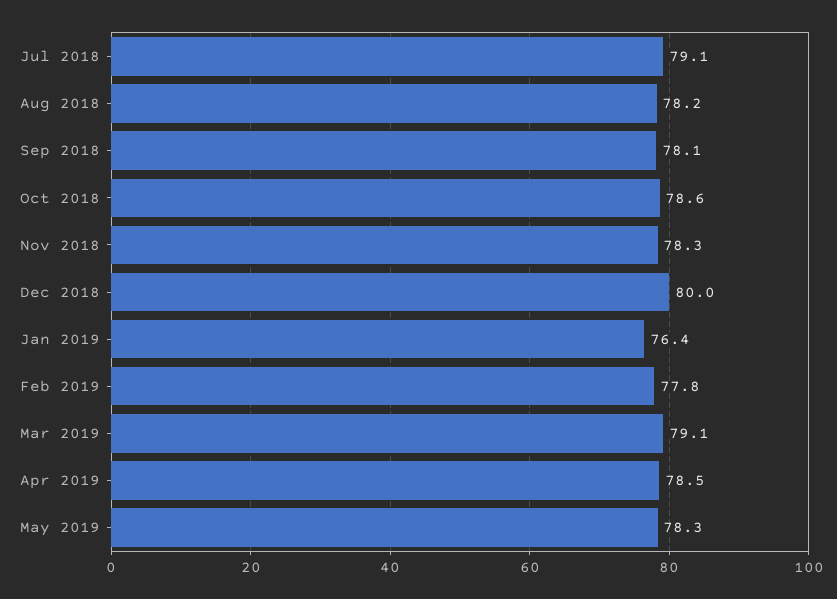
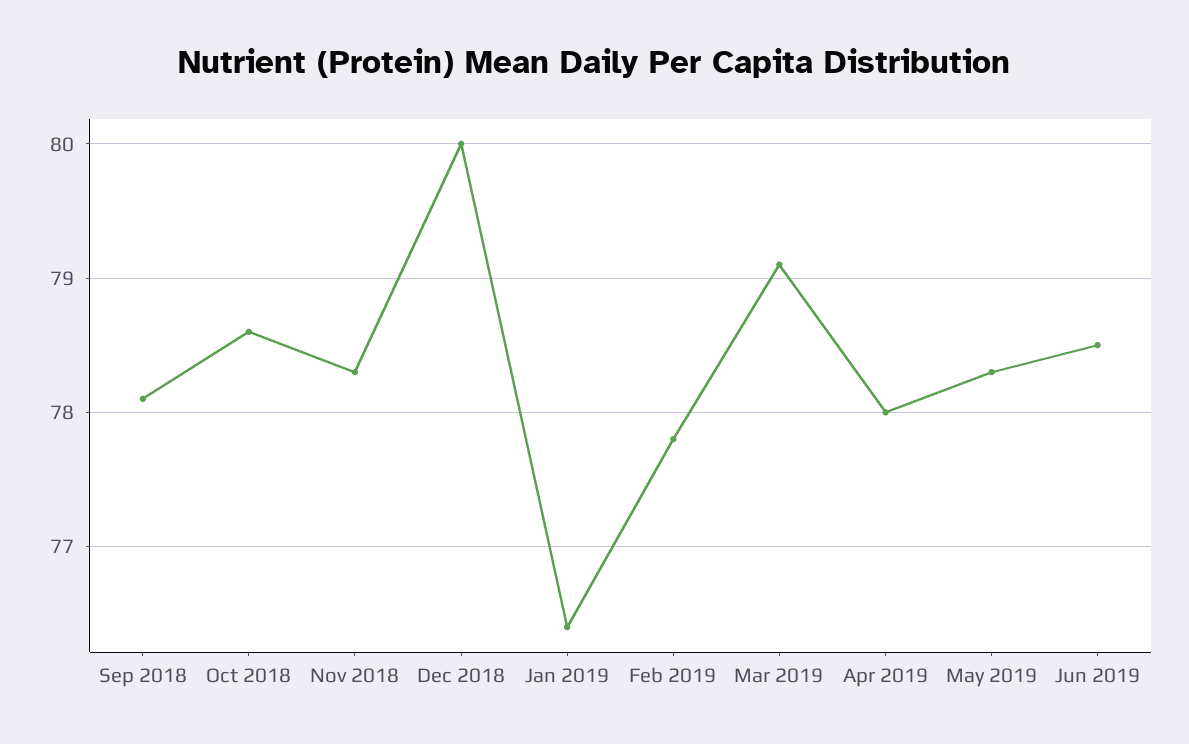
Jul 2018: 79.1 -> none
Aug 2018: 78.2 -> none
Apr 2019: 78.5 -> 78
Jun 2019: none -> 78.5

